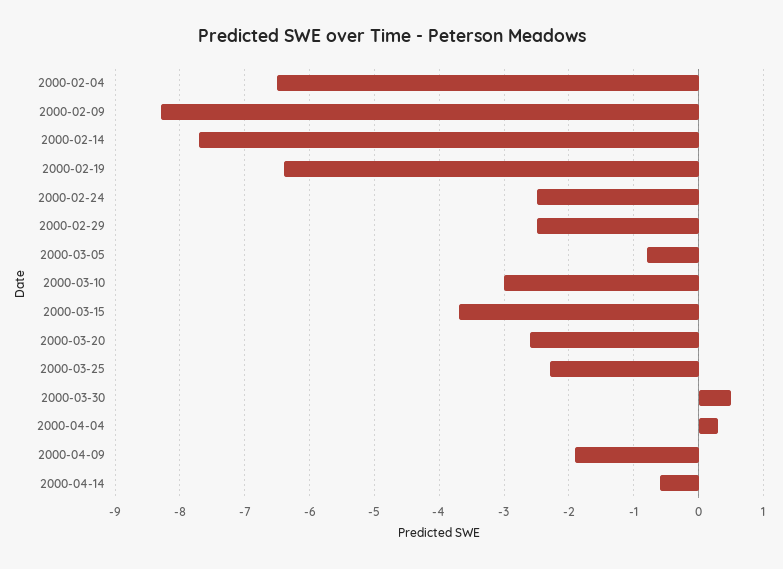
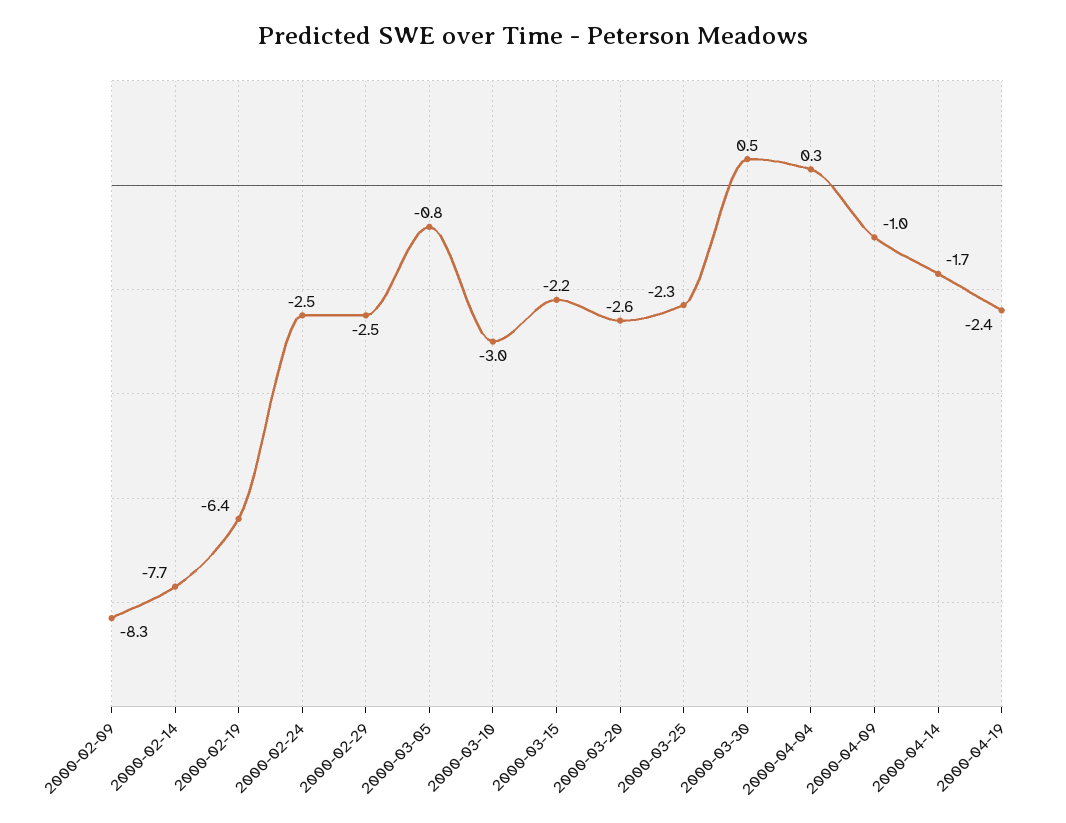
2000-02-04: -6.5 -> none
2000-03-15: -3.7 -> -2.2
2000-04-09: -1.9 -> -1
2000-04-14: -0.6 -> -1.7
2000-04-19: none -> -2.4

